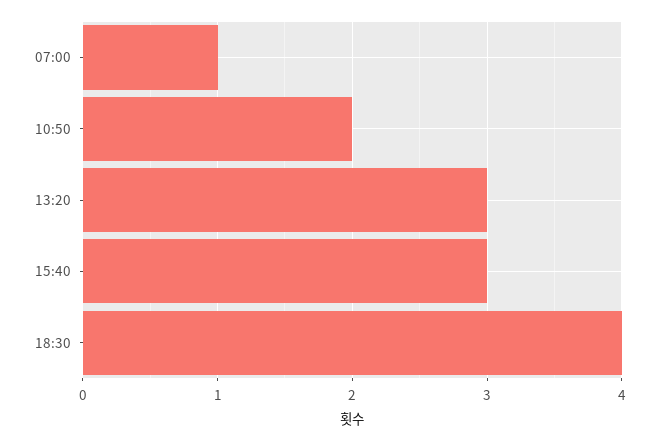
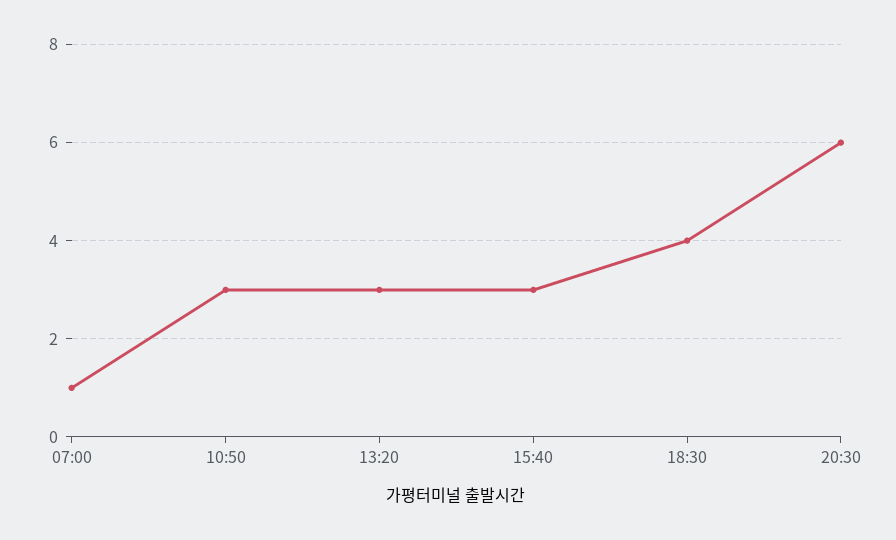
10:50: 2 -> 3
20:30: none -> 6

